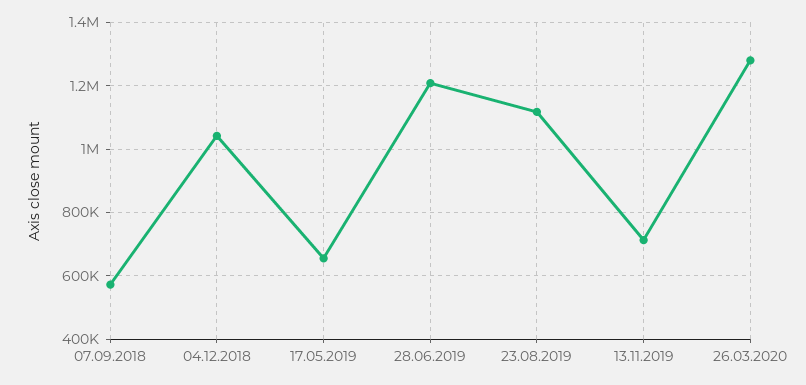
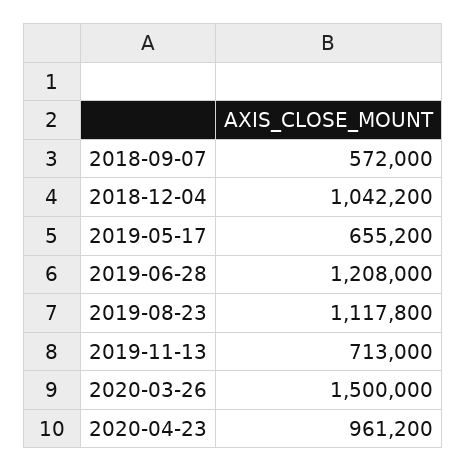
26.03.2020: 1280000 -> 1500000
2020-04-23: none -> 961200

